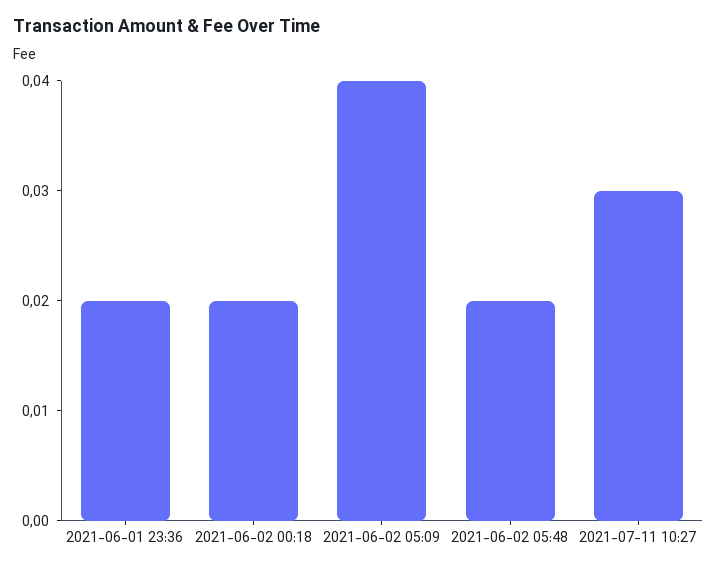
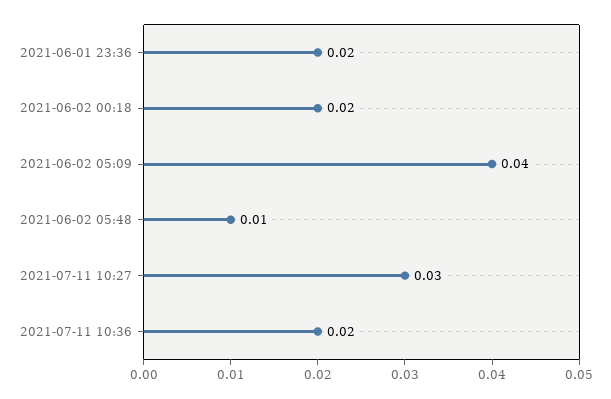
2021-06-02 05:48: 0.02 -> 0.01
2021-07-11 10:36: none -> 0.02

